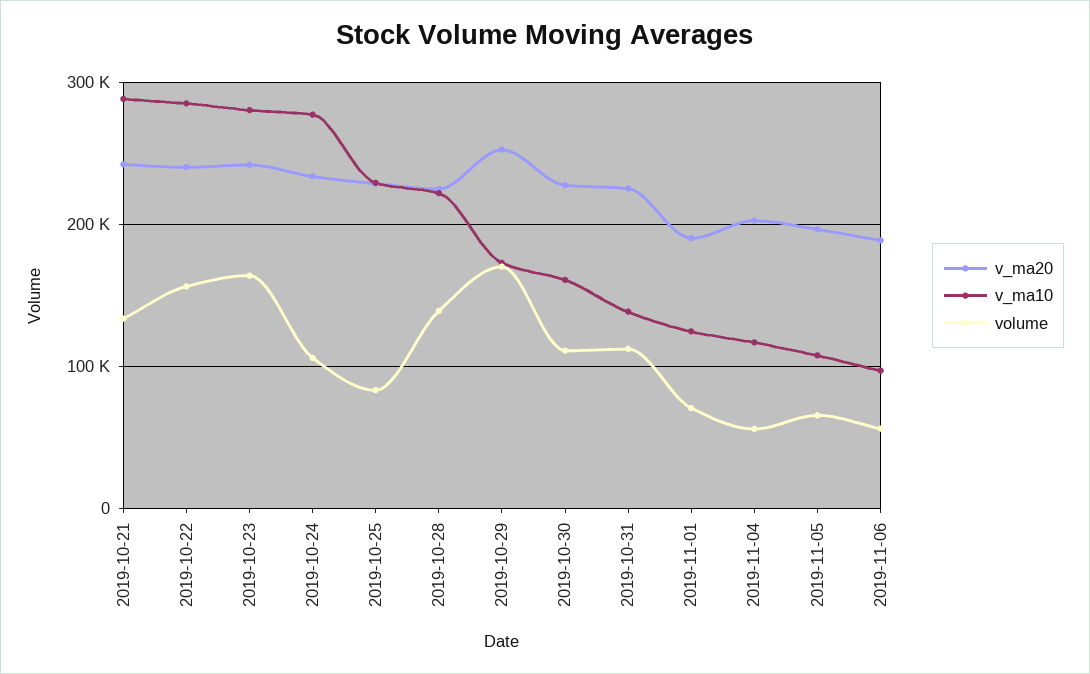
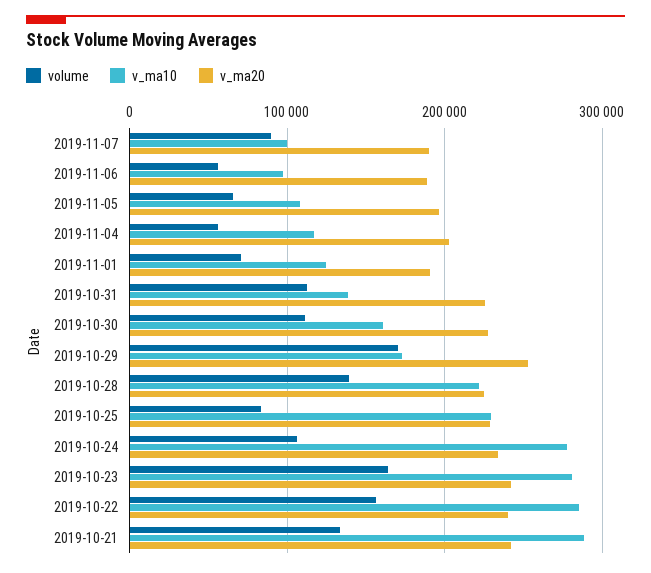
volume, 2019-11-07: none -> 90000
v_ma10, 2019-11-07: none -> 100000
v_ma20, 2019-11-07: none -> 190000

